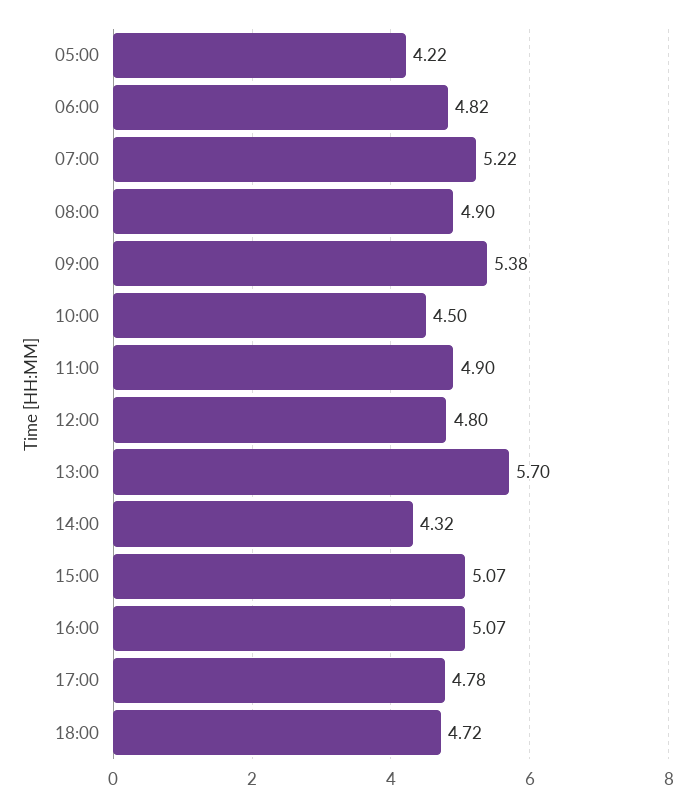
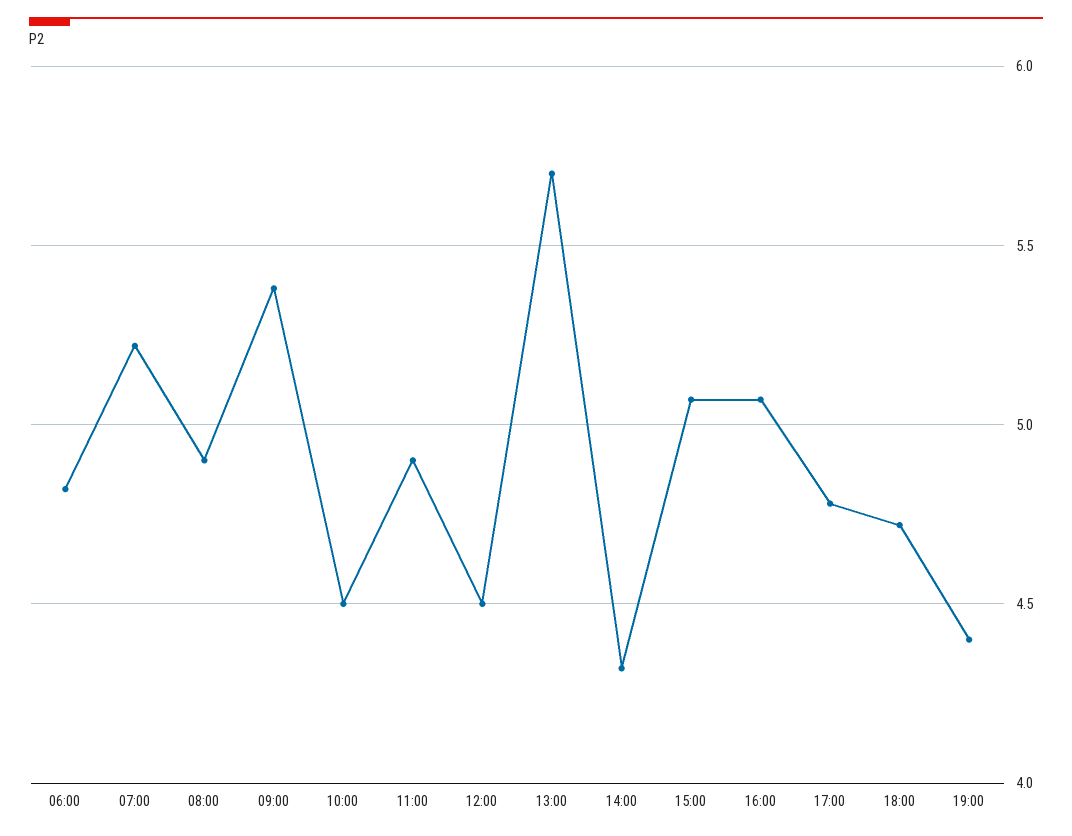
05:00: 4.22 -> none
12:00: 4.8 -> 4.5
19:00: none -> 4.4

